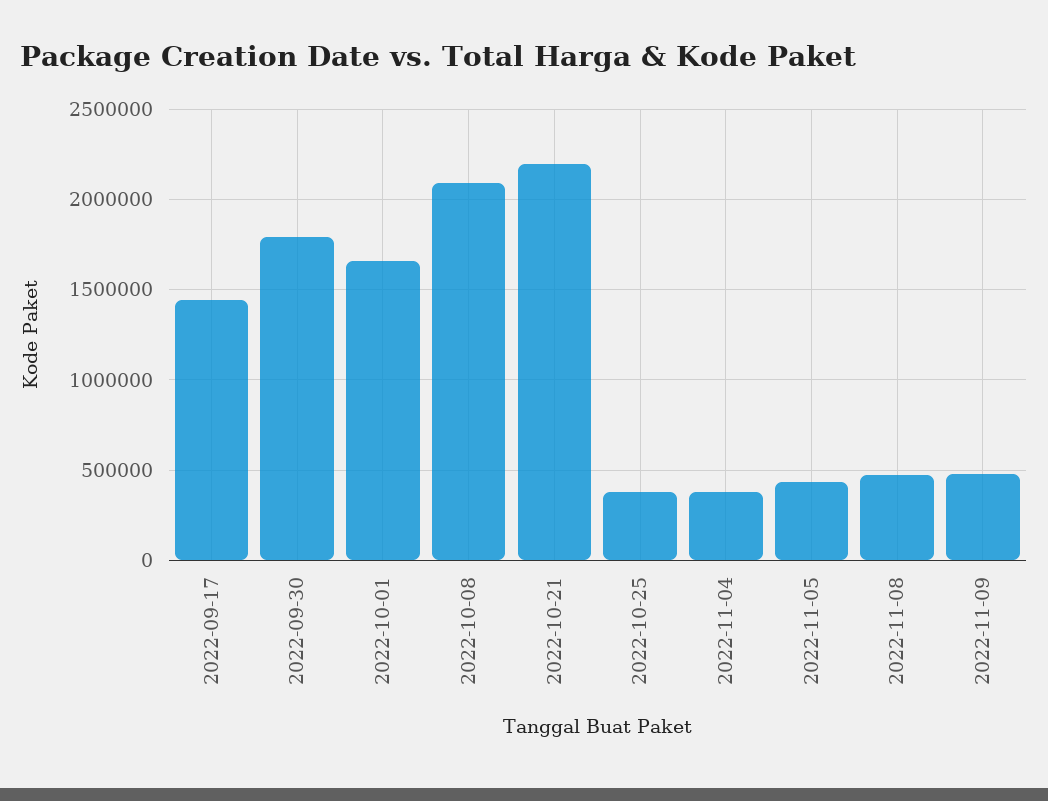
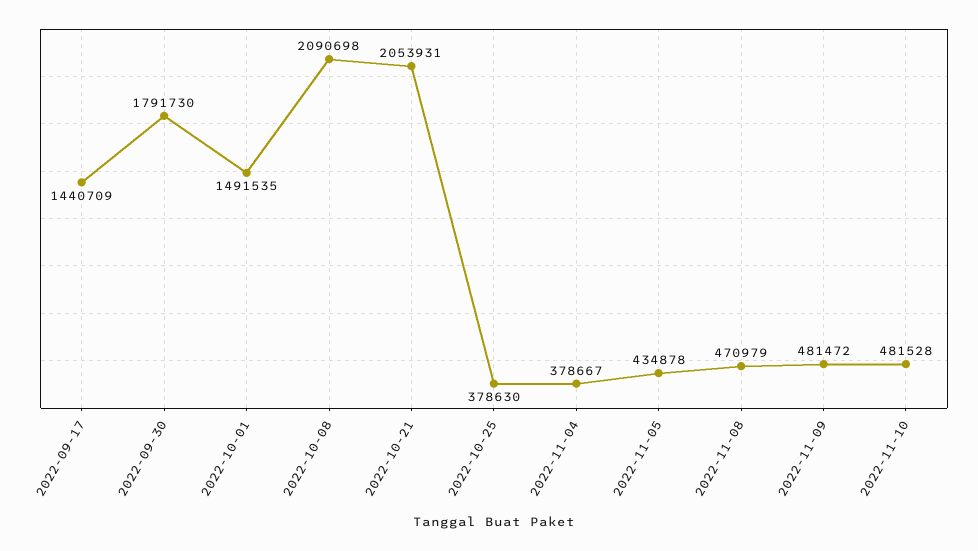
2022-10-01: 1650000 -> 1491535
2022-10-21: 2200000 -> 2053931
2022-11-10: none -> 481528

